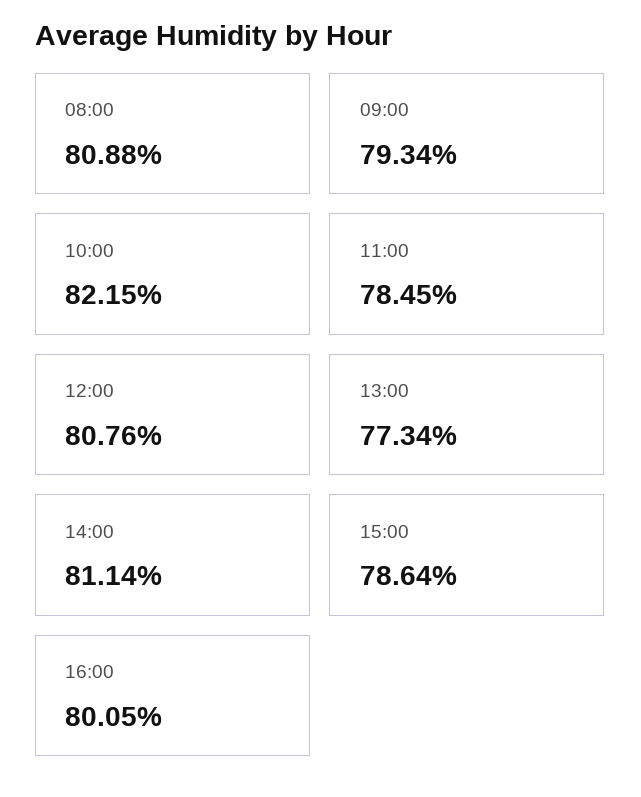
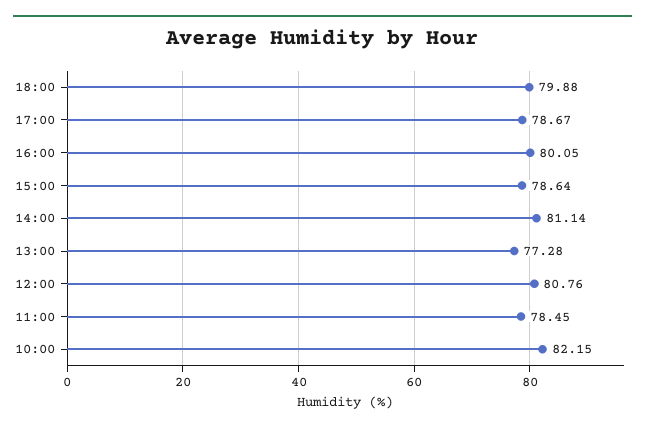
08:00: 80.88 -> none
09:00: 79.34 -> none
13:00: 77.34 -> 77.28
18:00: none -> 79.88
17:00: none -> 78.67

